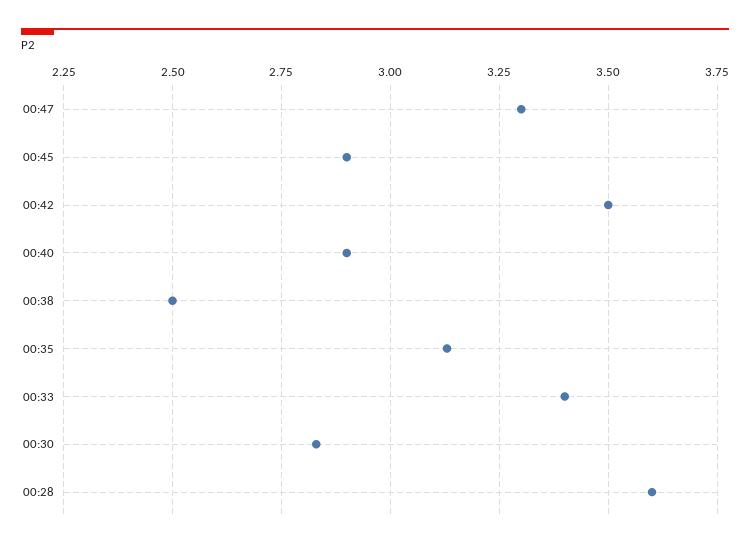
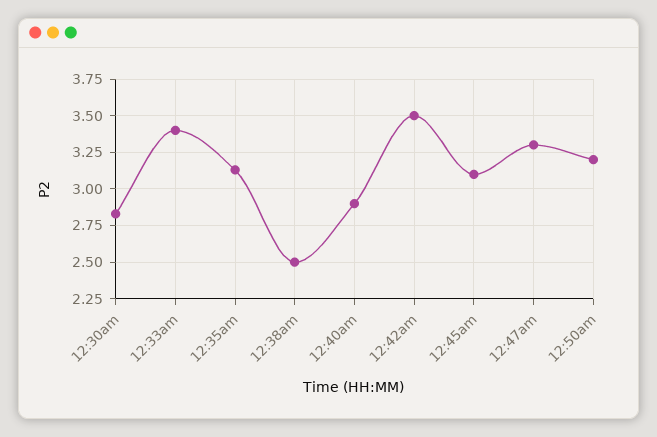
00:45: 2.9 -> 3.1
00:28: 3.6 -> none
12:50am: none -> 3.2

